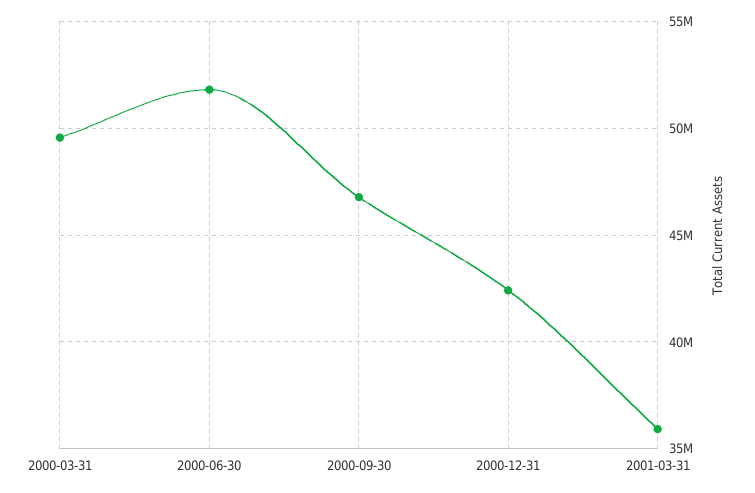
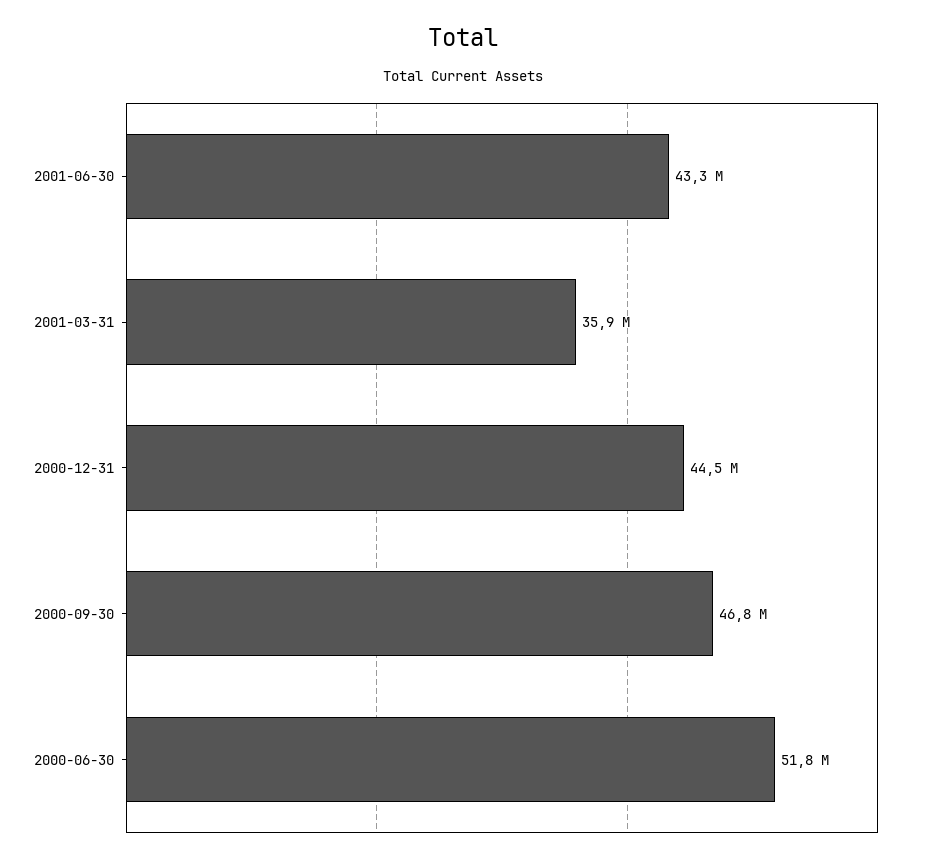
2000-03-31: 49500000 -> none
2000-12-31: 42500000 -> 44500000
2001-06-30: none -> 43300000

